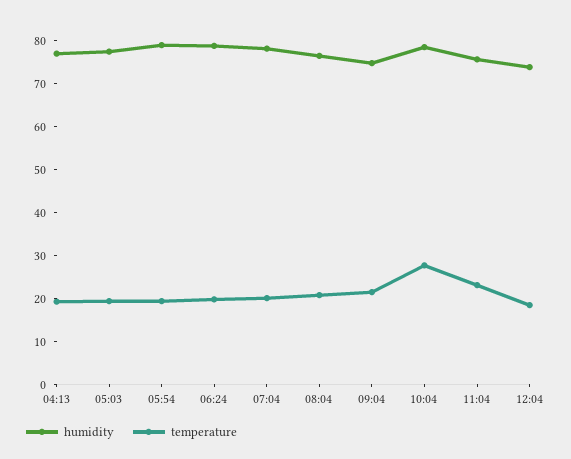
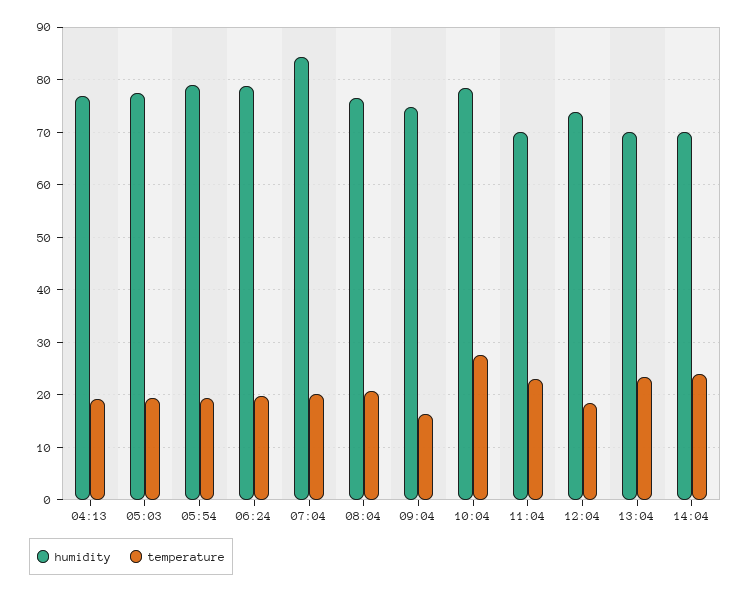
humidity, 07:04: 78 -> 84
temperature, 09:04: 22 -> 16
humidity, 11:04: 76 -> 70
humidity, 13:04: none -> 70
temperature, 13:04: none -> 24
humidity, 14:04: none -> 70
temperature, 14:04: none -> 24

